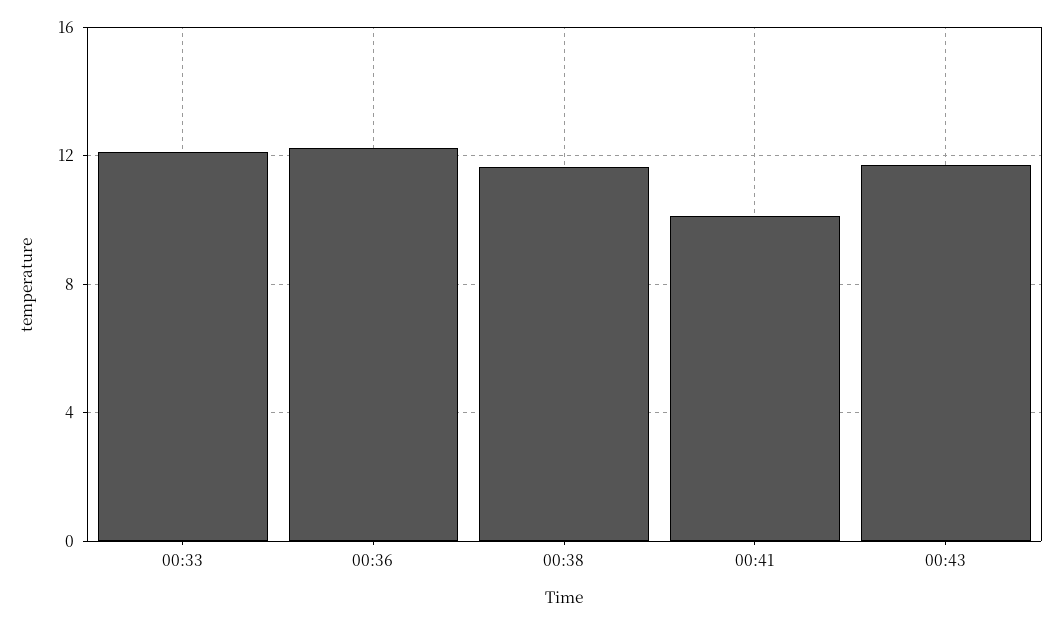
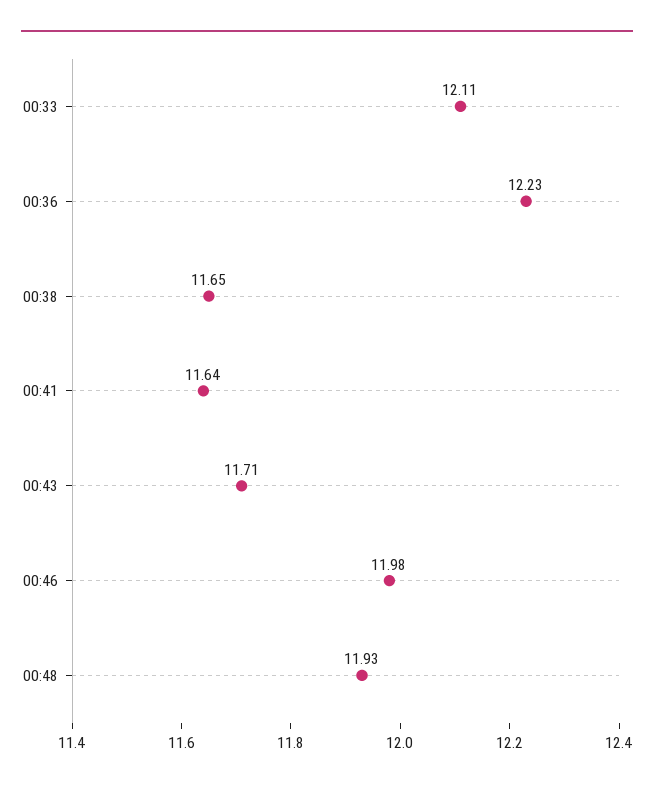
00:41: 10 -> 11.64
00:46: none -> 11.98
00:48: none -> 11.93

